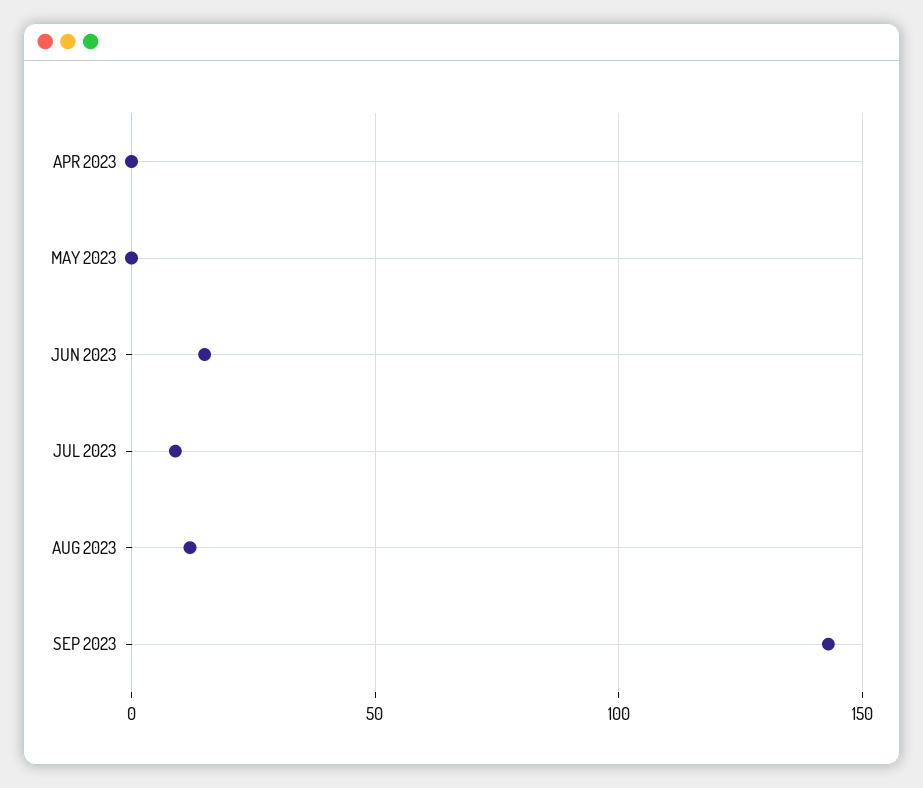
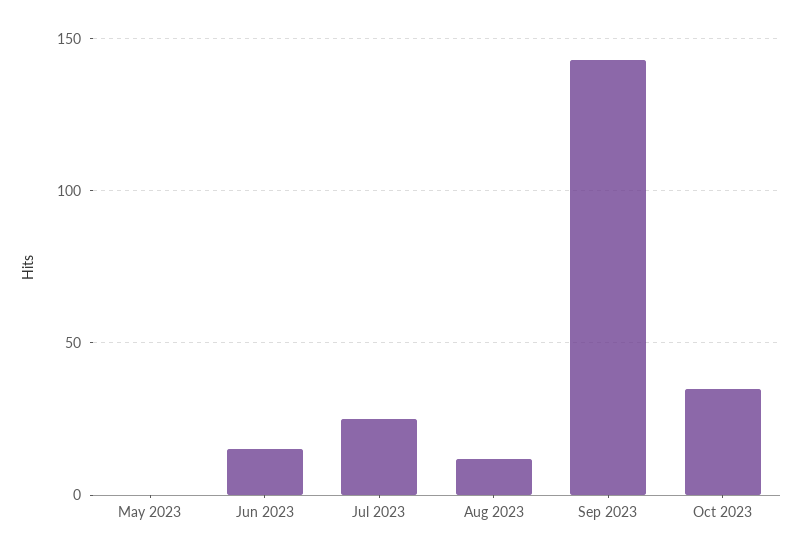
APR 2023: 0 -> none
JUL 2023: 10 -> 25
Oct 2023: none -> 35

